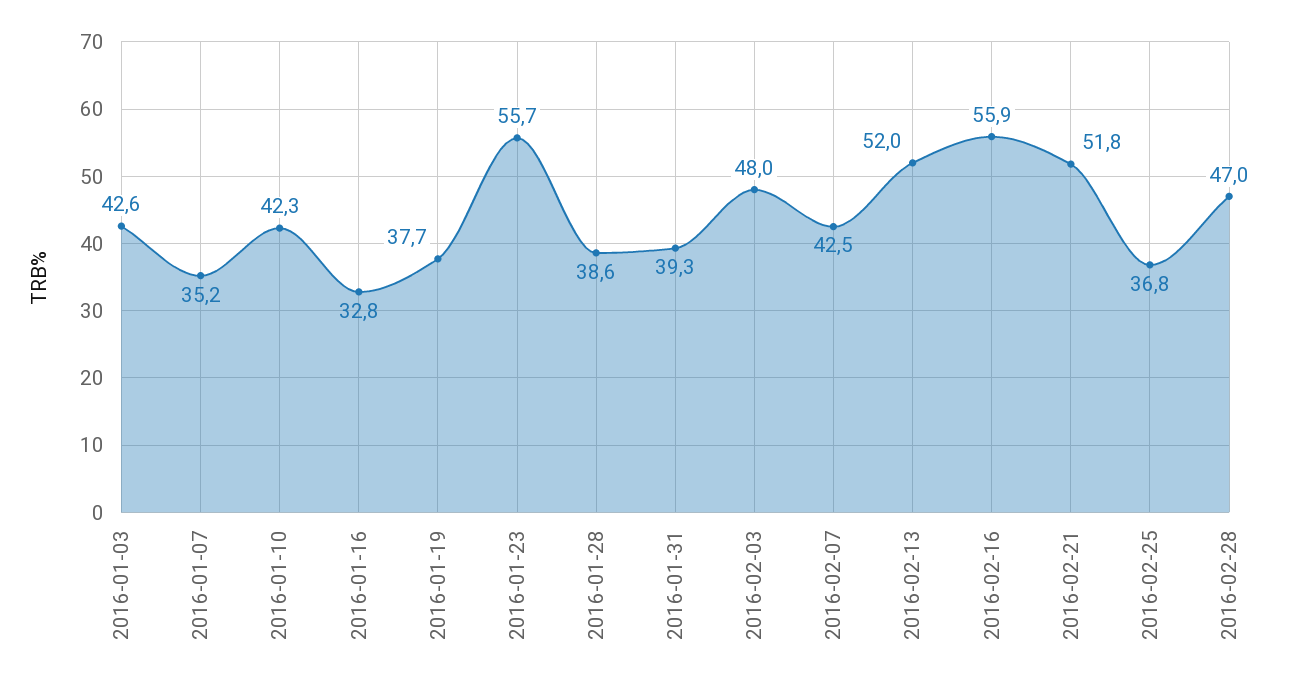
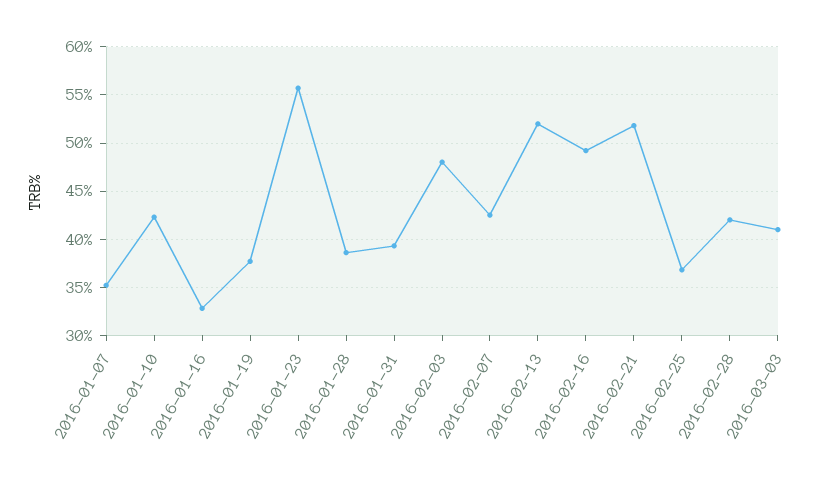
2016-01-03: 42.6 -> none
2016-02-16: 55.9 -> 49
2016-02-28: 47 -> 42
2016-03-03: none -> 41

